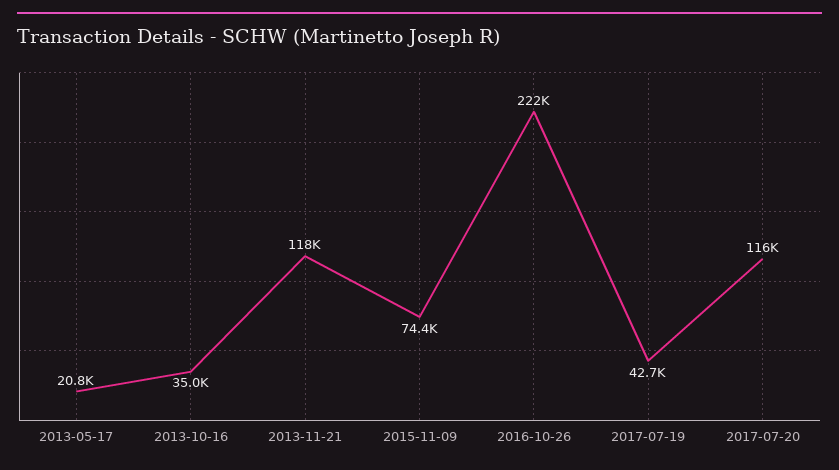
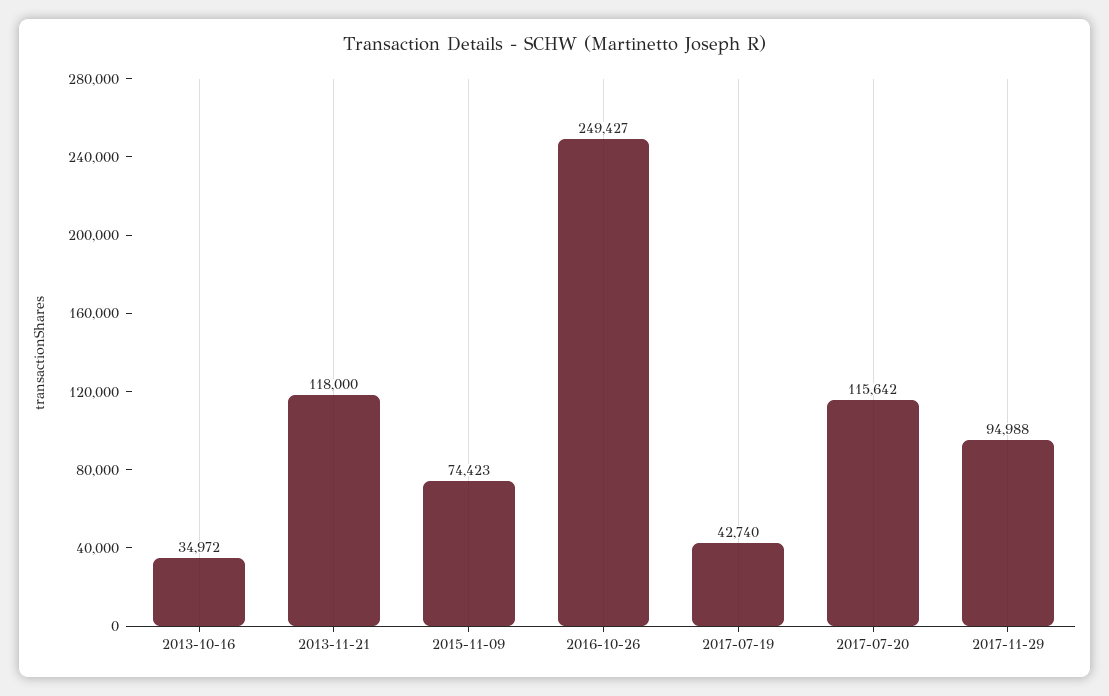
2013-05-17: 20800 -> none
2016-10-26: 222000 -> 249427
2017-11-29: none -> 94988

